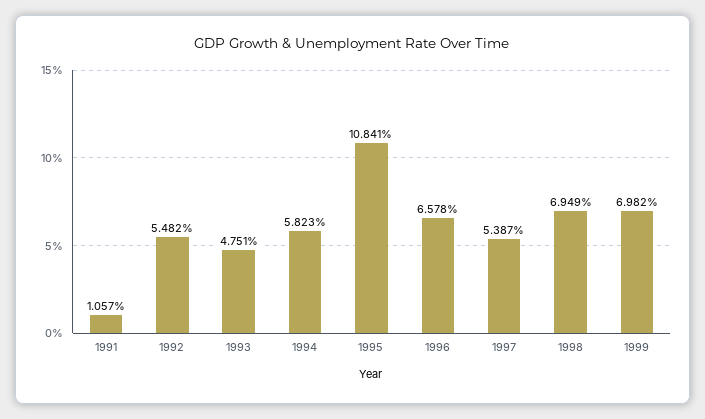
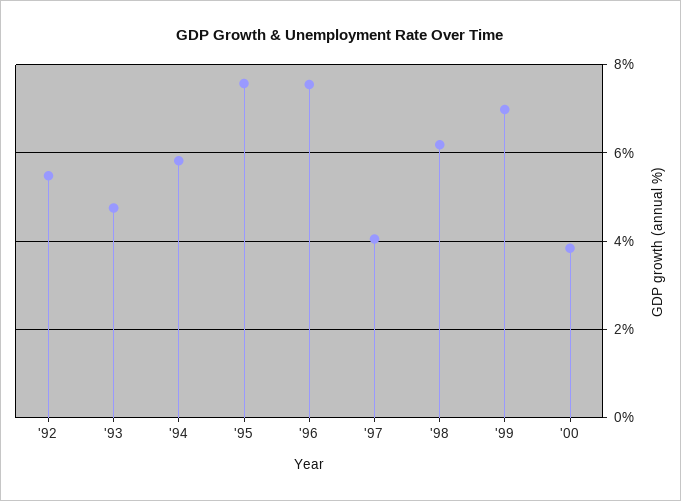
1991: 1.057 -> none
1995: 10.841 -> 7.6
1996: 6.578 -> 7.6
1997: 5.387 -> 4
1998: 6.949 -> 6.2
'00: none -> 3.8

